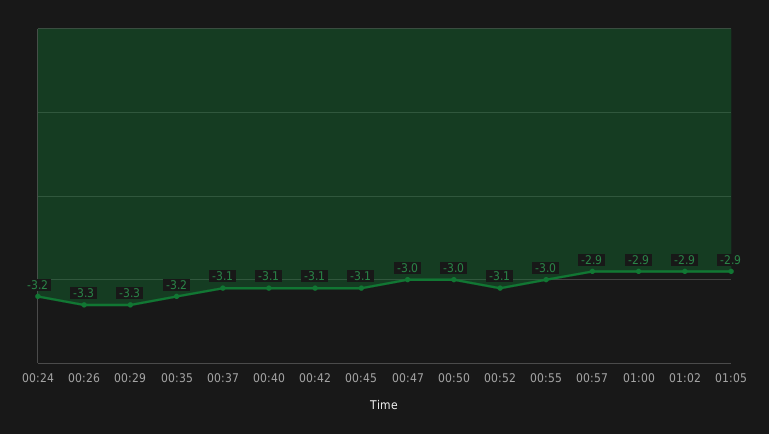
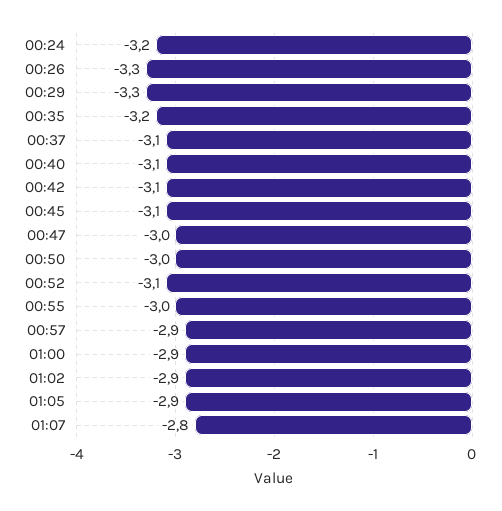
01:07: none -> -2.8

